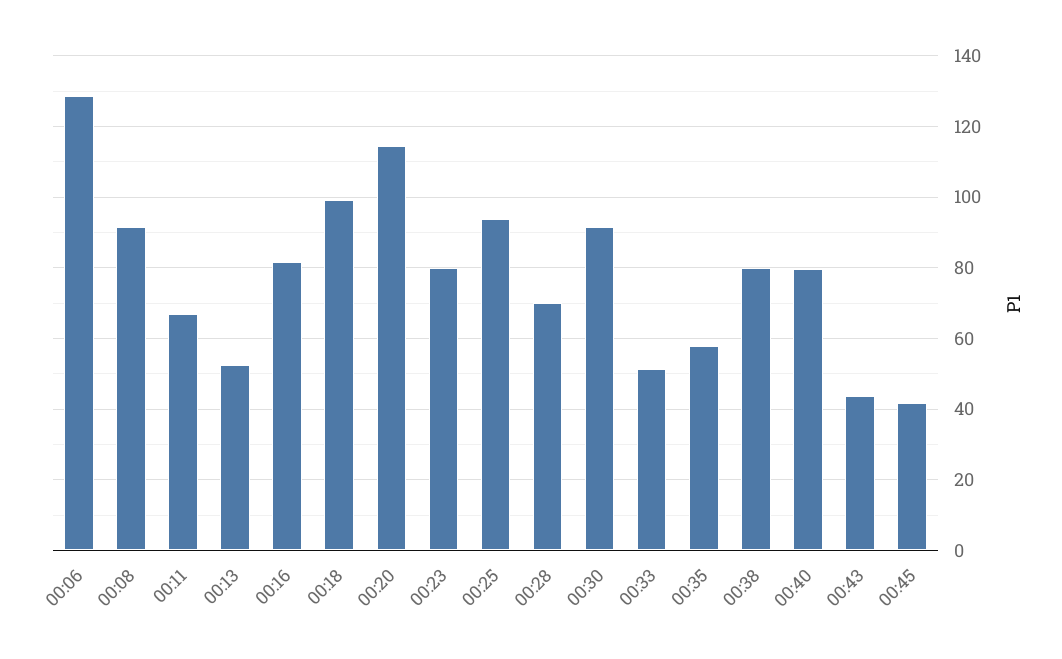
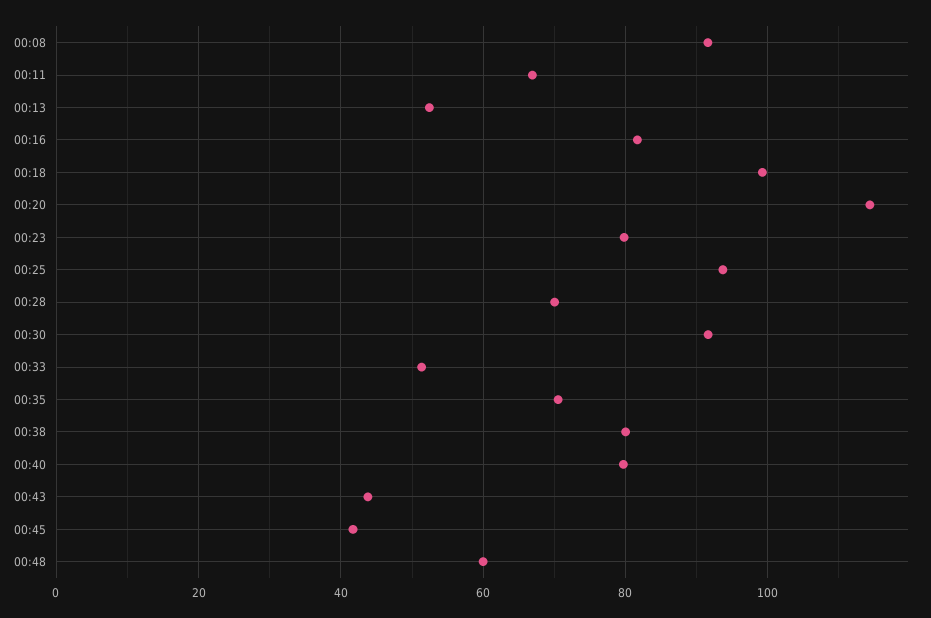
00:06: 128 -> none
00:35: 58 -> 70
00:48: none -> 60

